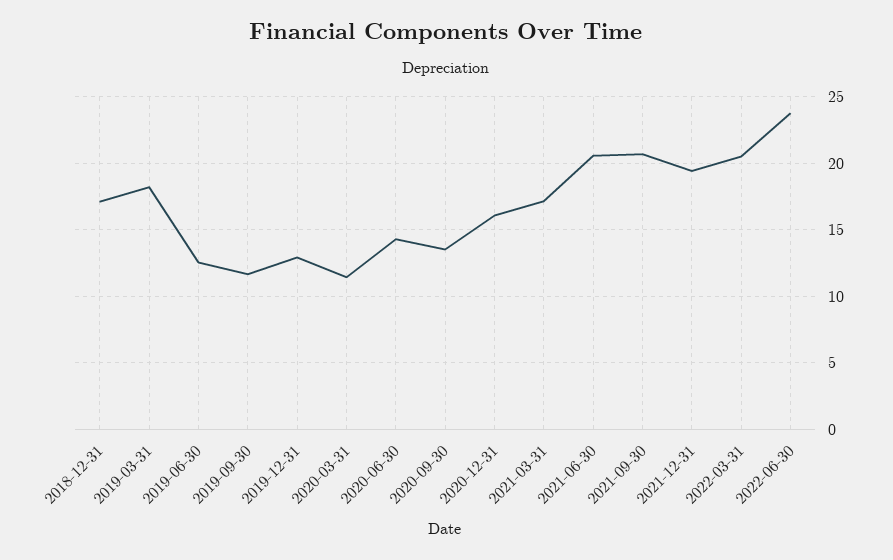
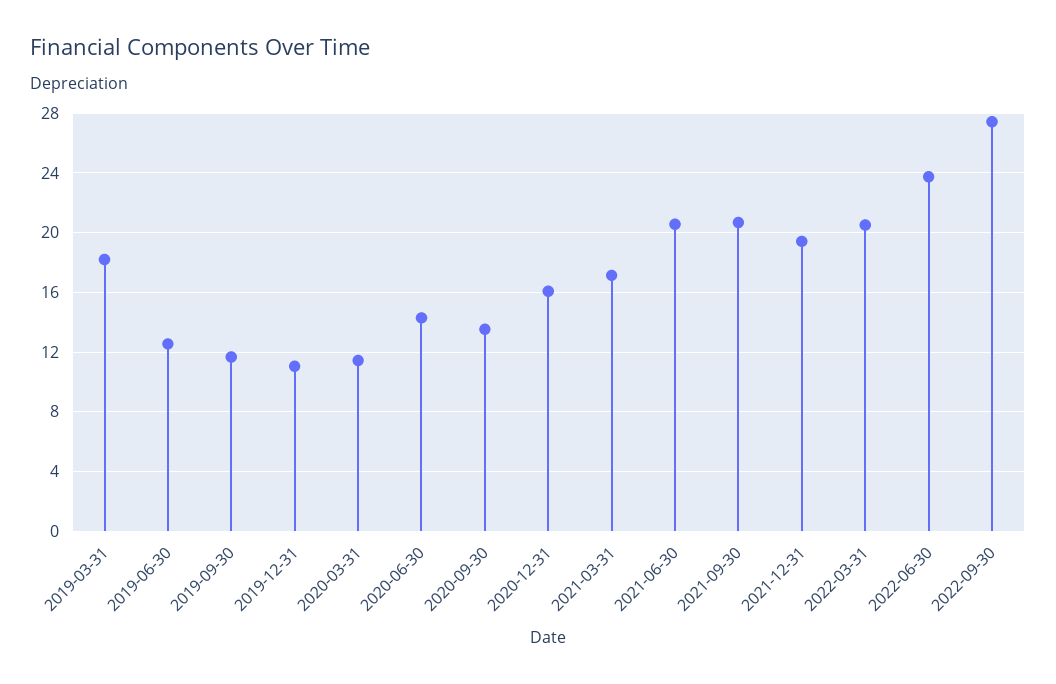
2018-12-31: 17 -> none
2019-12-31: 13 -> 11
2022-09-30: none -> 27.5

